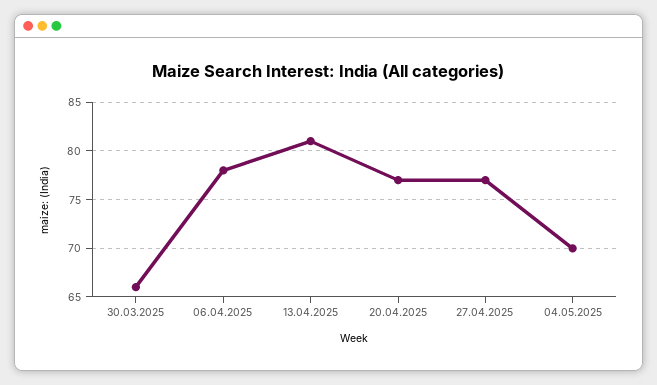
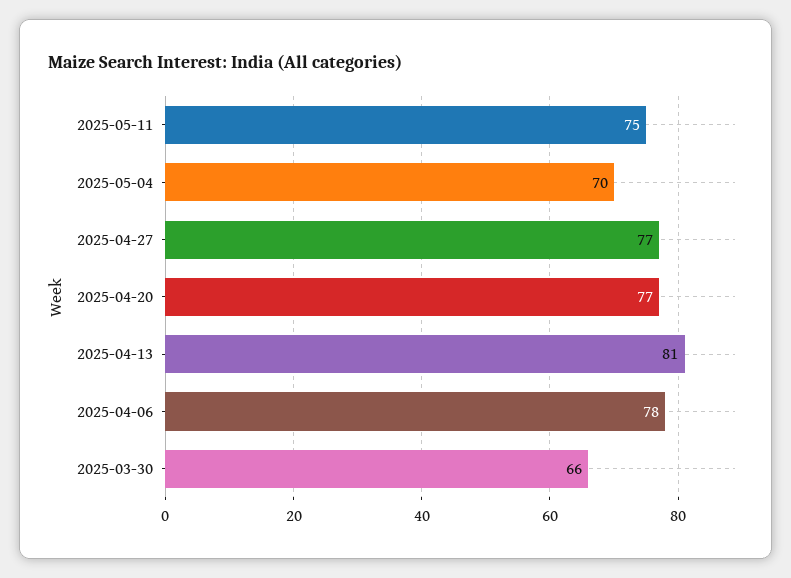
2025-05-11: none -> 75

